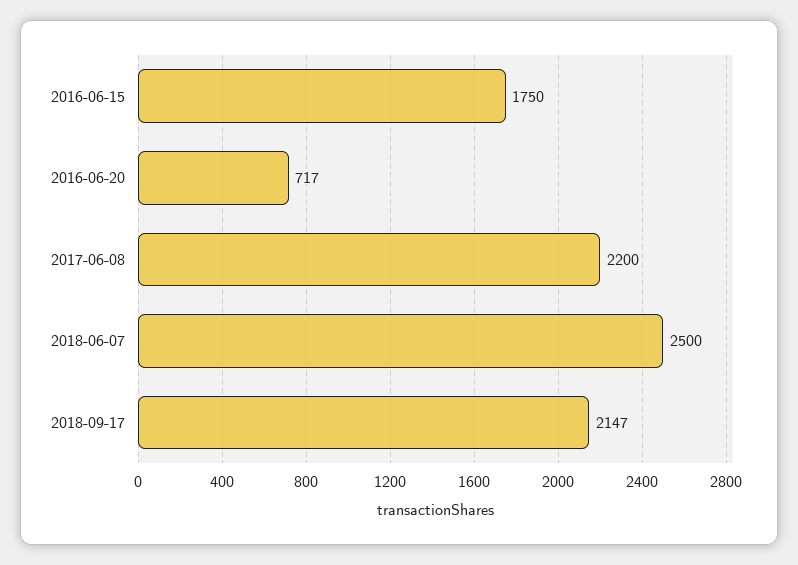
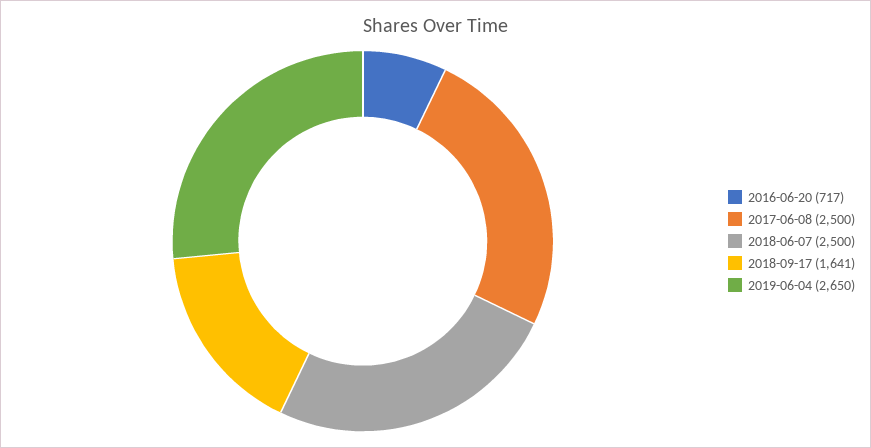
2016-06-15: 1750 -> none
2017-06-08: 2200 -> 2500
2018-09-17: 2147 -> 1641
2019-06-04: none -> 2650

